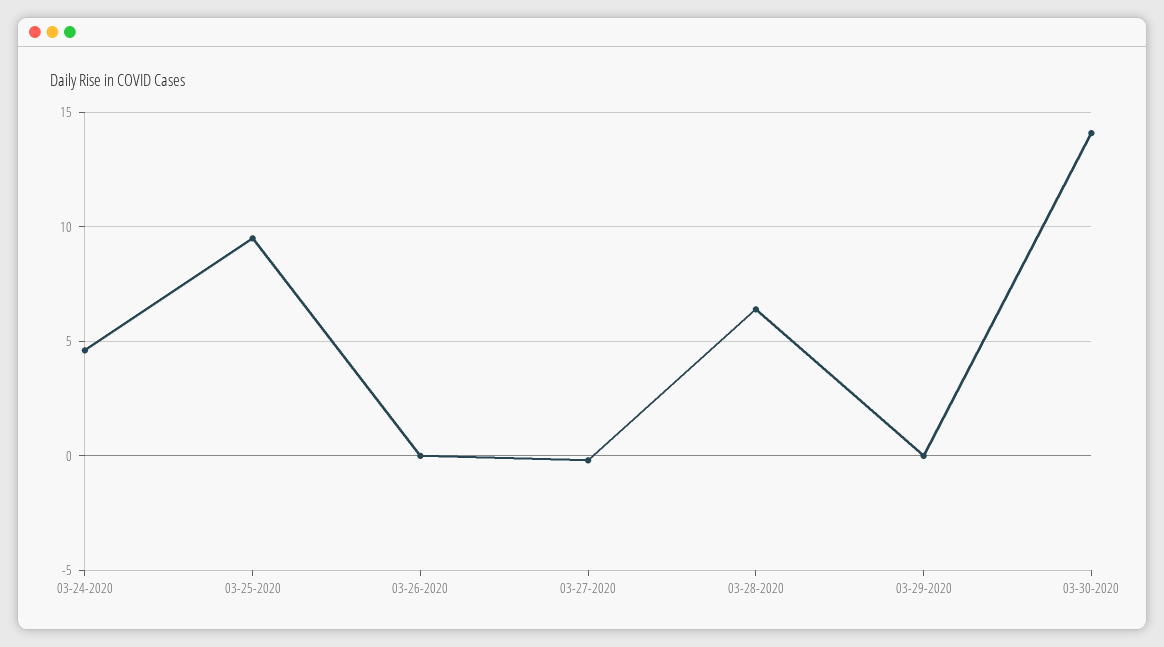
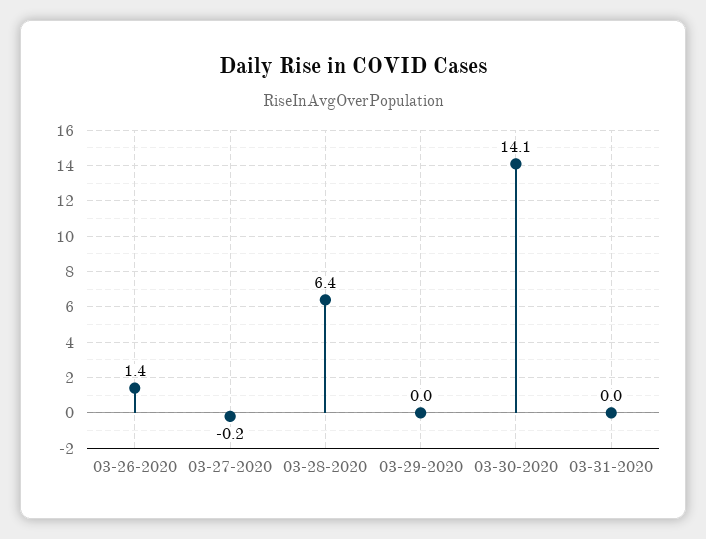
03-24-2020: 4.5 -> none
03-25-2020: 9.5 -> none
03-26-2020: 0 -> 1.4
03-31-2020: none -> 0

